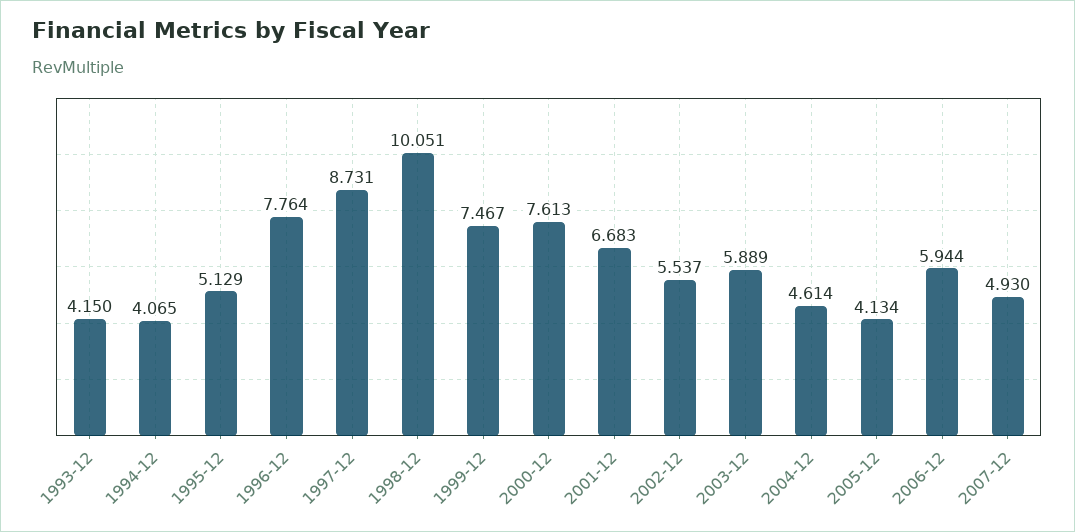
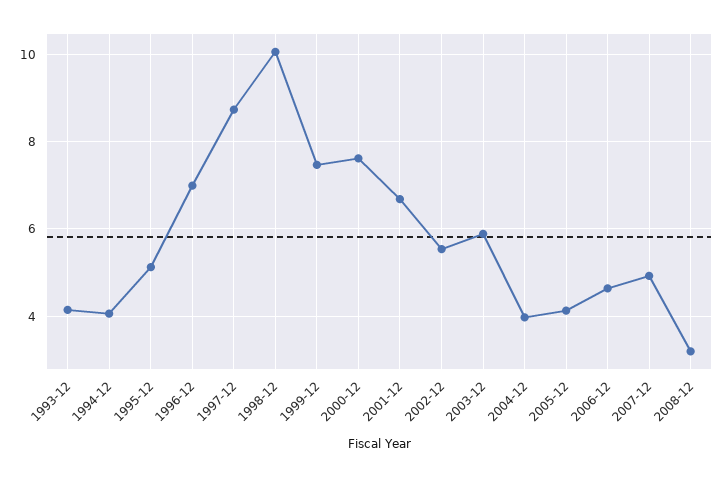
1996-12: 7.764 -> 7
2004-12: 4.614 -> 4
2006-12: 5.944 -> 4.6
2008-12: none -> 3.2

